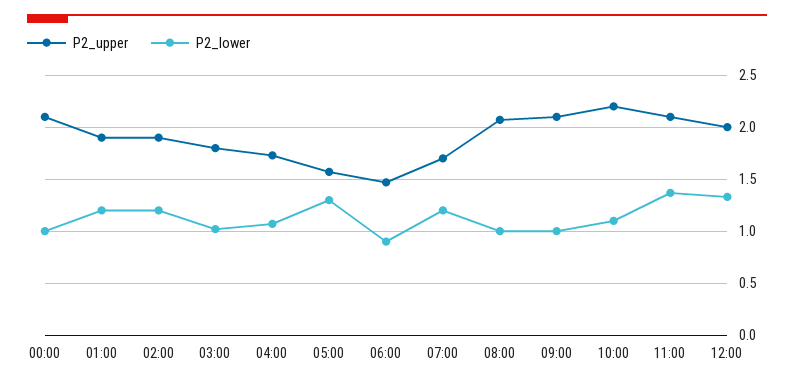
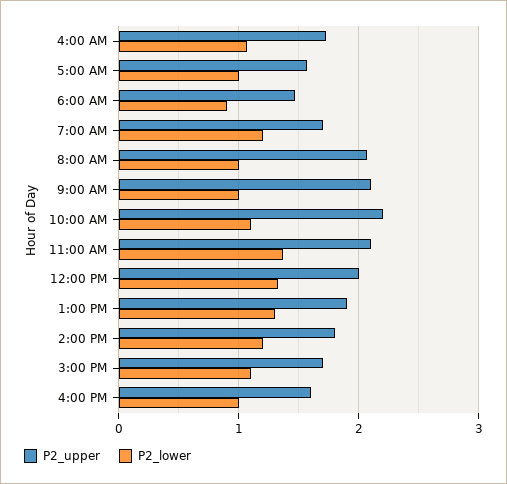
P2_upper, 00:00: 2.1 -> none
P2_lower, 00:00: 1 -> none
P2_upper, 01:00: 1.9 -> none
P2_lower, 01:00: 1.2 -> none
P2_upper, 02:00: 1.9 -> none
P2_lower, 02:00: 1.2 -> none
P2_upper, 03:00: 1.8 -> none
P2_lower, 03:00: 1 -> none
P2_lower, 05:00: 1.3 -> 1
P2_upper, 1:00 PM: none -> 1.9
P2_lower, 1:00 PM: none -> 1.3
P2_upper, 2:00 PM: none -> 1.8
P2_lower, 2:00 PM: none -> 1.2
P2_upper, 3:00 PM: none -> 1.7
P2_lower, 3:00 PM: none -> 1.1
P2_upper, 4:00 PM: none -> 1.6
P2_lower, 4:00 PM: none -> 1

